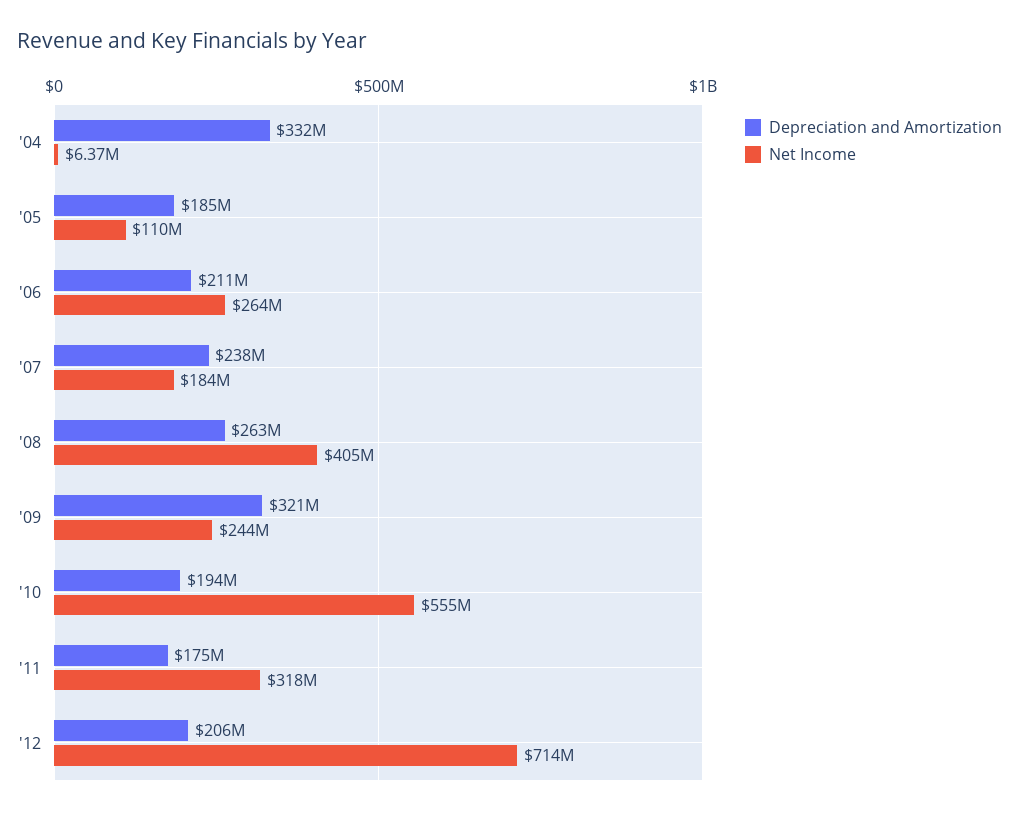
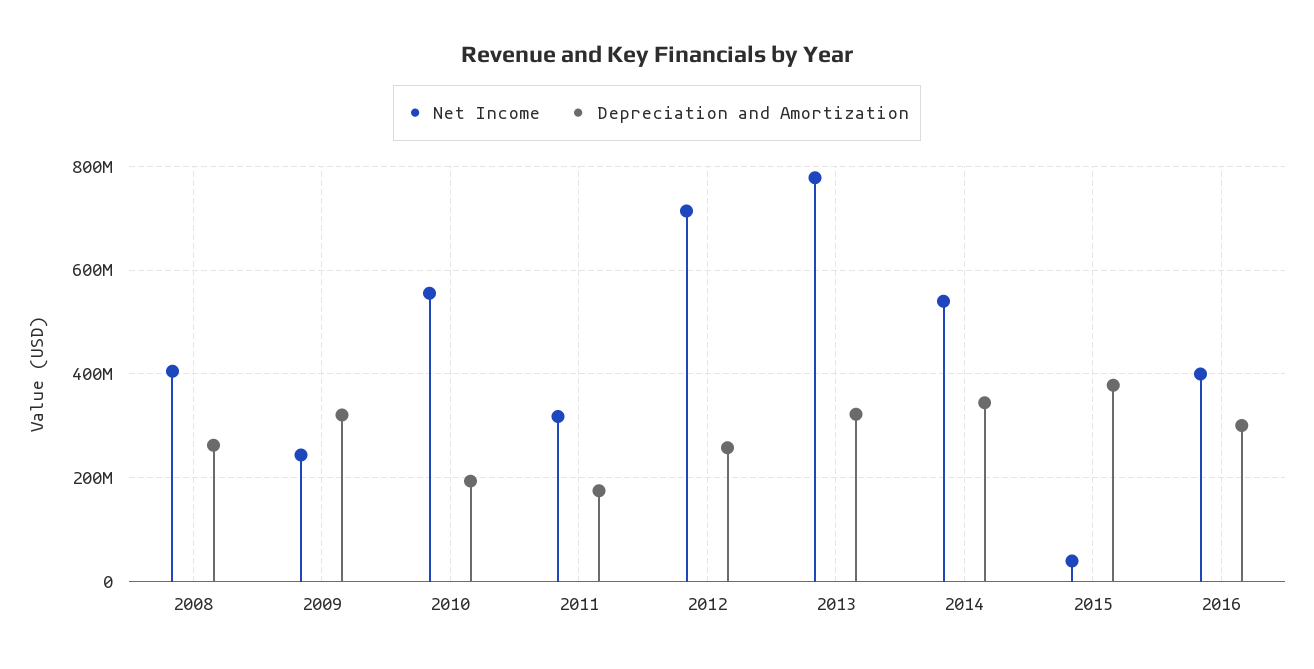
Depreciation and Amortization, '04: 332000000 -> none
Net Income, '04: 6370000 -> none
Depreciation and Amortization, '05: 185000000 -> none
Net Income, '05: 110000000 -> none
Depreciation and Amortization, '06: 211000000 -> none
Net Income, '06: 264000000 -> none
Depreciation and Amortization, '07: 238000000 -> none
Net Income, '07: 184000000 -> none
Depreciation and Amortization, '12: 206000000 -> 260000000
Net Income, 2013: none -> 780000000
Depreciation and Amortization, 2013: none -> 320000000
Net Income, 2014: none -> 540000000
Depreciation and Amortization, 2014: none -> 340000000
Net Income, 2015: none -> 40000000
Depreciation and Amortization, 2015: none -> 380000000
Net Income, 2016: none -> 400000000
Depreciation and Amortization, 2016: none -> 300000000

